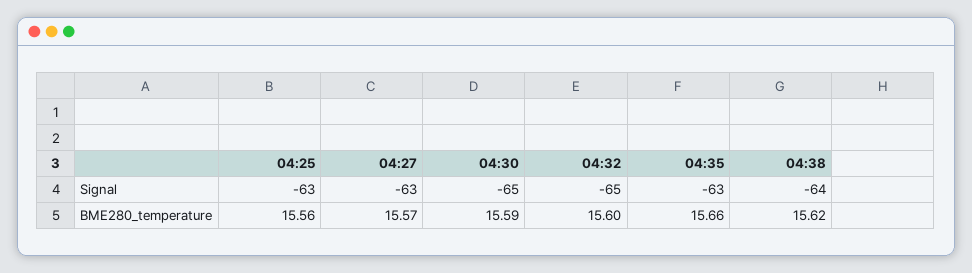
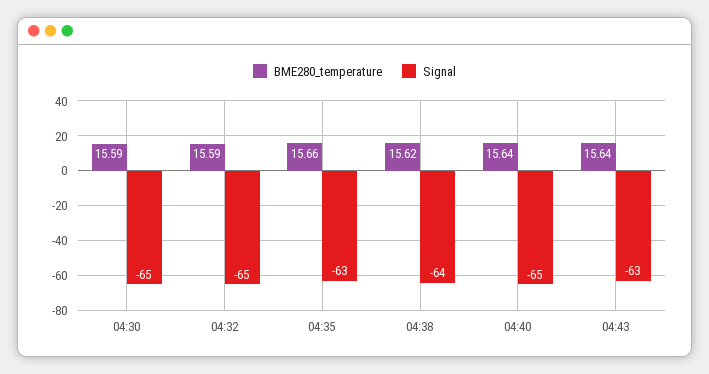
Signal, 04:25: -63 -> none
Signal, 04:27: -63 -> none
BME280_temperature, 04:25: 15.56 -> none
BME280_temperature, 04:27: 15.57 -> none
BME280_temperature, 04:32: 15.6 -> 15.59
BME280_temperature, 04:40: none -> 15.64
Signal, 04:40: none -> -65
BME280_temperature, 04:43: none -> 15.64
Signal, 04:43: none -> -63

